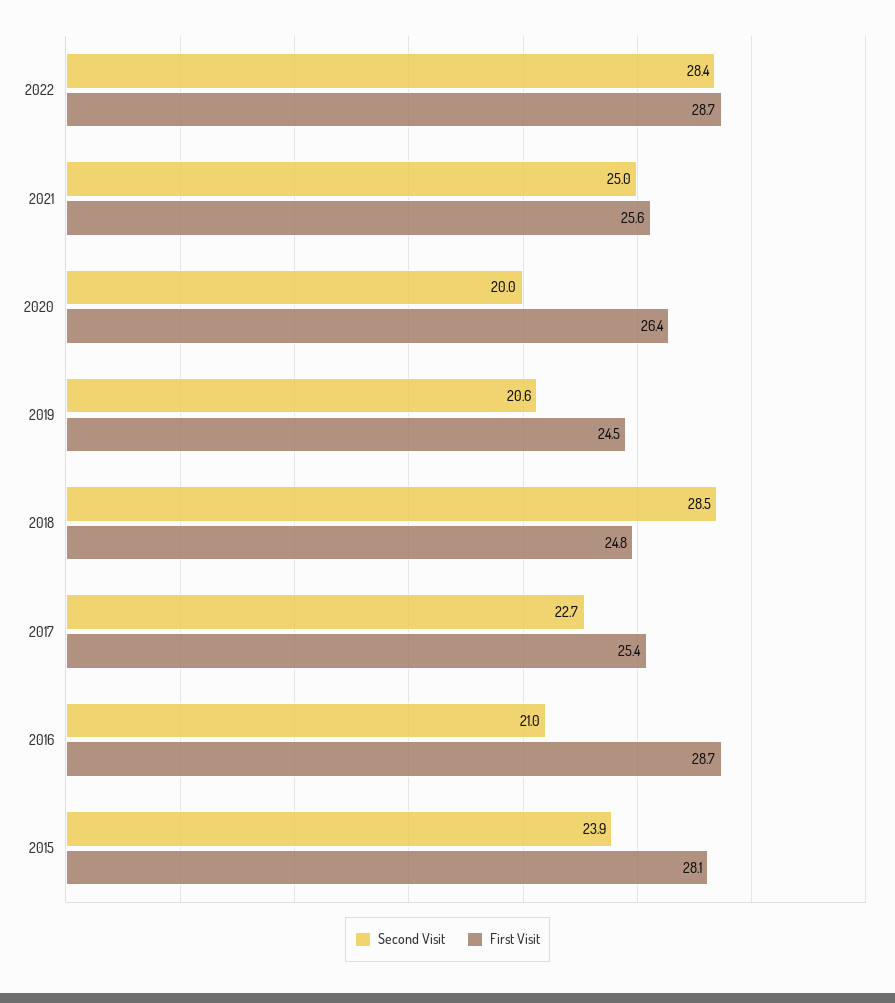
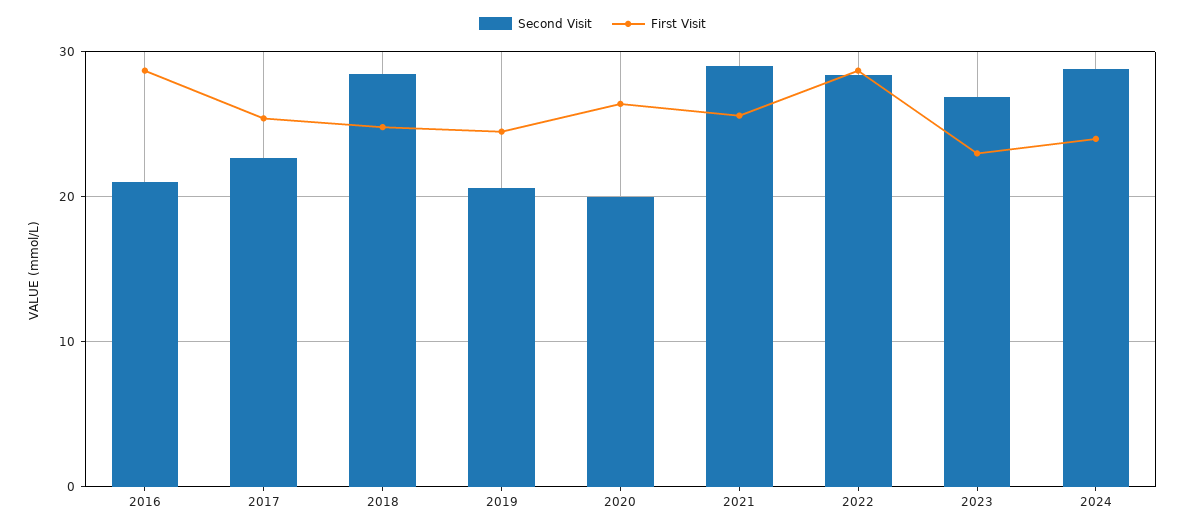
Second Visit, 2021: 25 -> 29
Second Visit, 2015: 23.9 -> none
First Visit, 2015: 28.1 -> none
Second Visit, 2023: none -> 27
First Visit, 2023: none -> 23
Second Visit, 2024: none -> 29
First Visit, 2024: none -> 24

